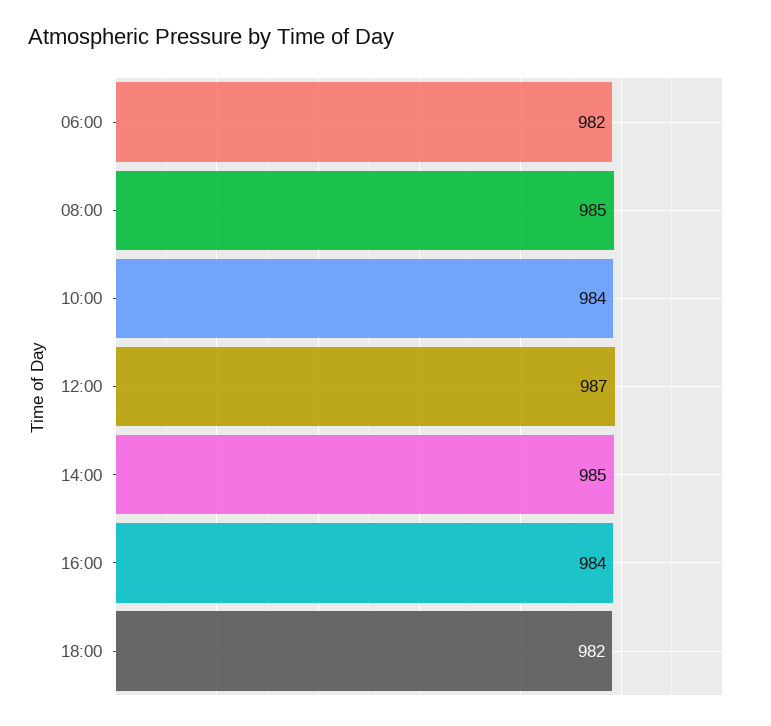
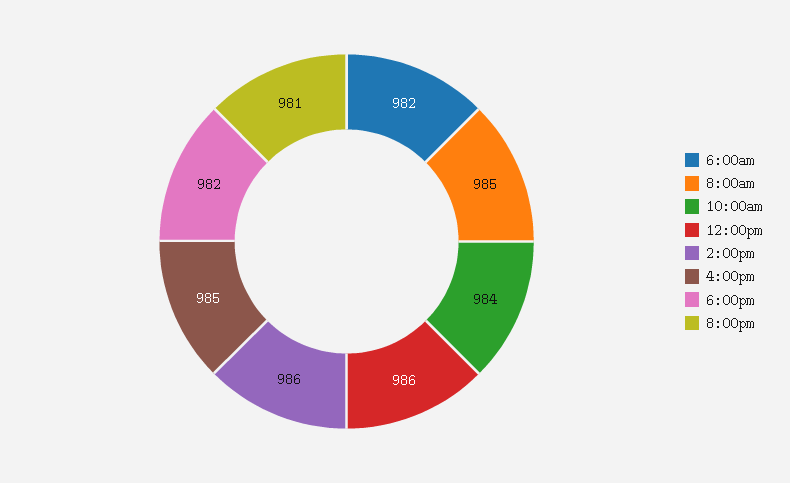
12:00: 987 -> 986
14:00: 985 -> 986
16:00: 984 -> 985
8:00pm: none -> 981

